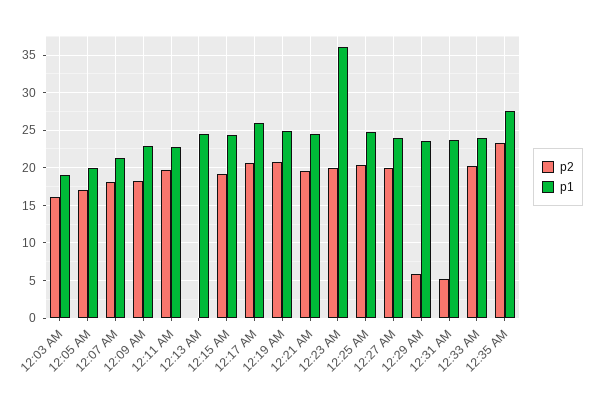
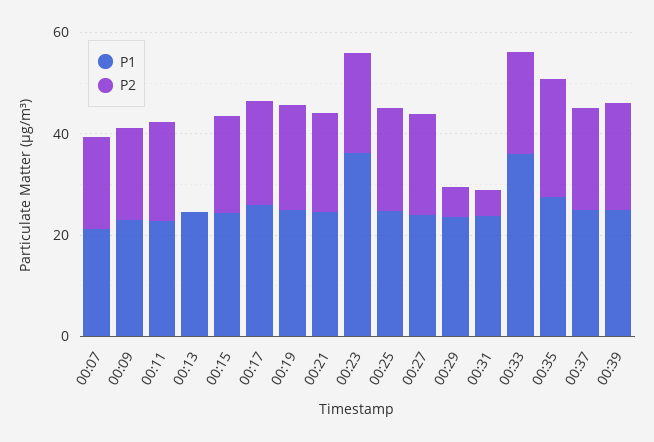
p2, 12:03 AM: 16 -> none
p1, 12:03 AM: 19 -> none
p2, 12:05 AM: 17 -> none
p1, 12:05 AM: 20 -> none
p1, 12:33 AM: 24 -> 35
p1, 00:37: none -> 25
p2, 00:37: none -> 20
p1, 00:39: none -> 25
p2, 00:39: none -> 20

